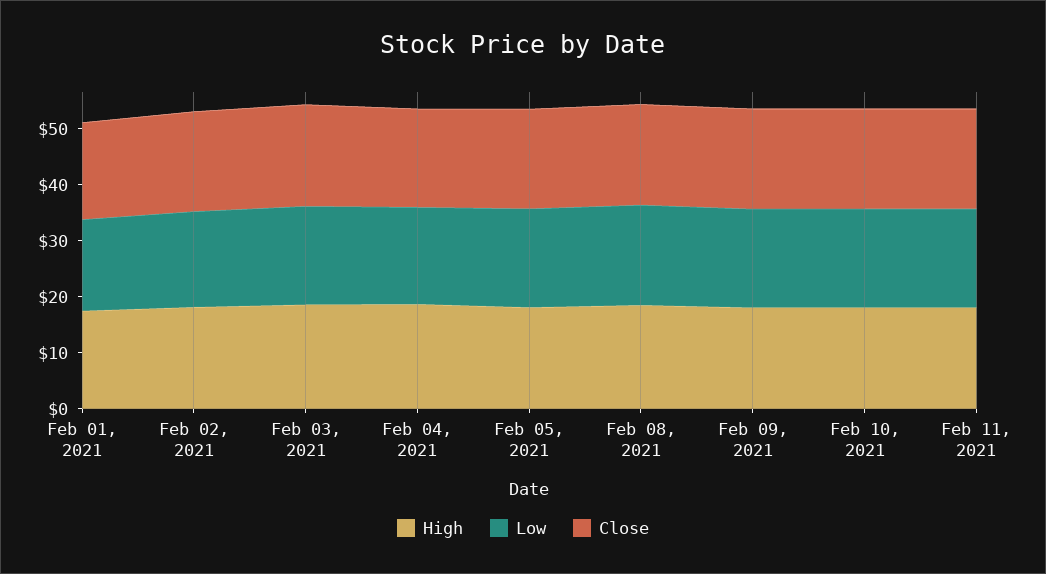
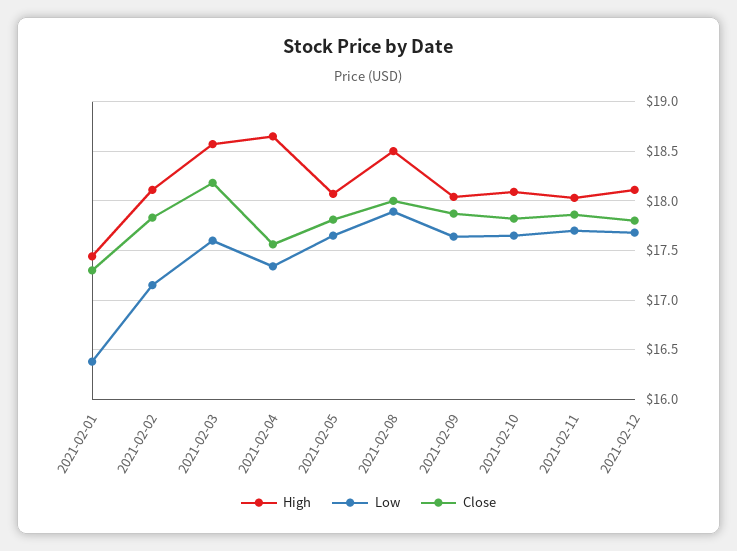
High, 2021-02-12: none -> 18.1
Low, 2021-02-12: none -> 17.7
Close, 2021-02-12: none -> 17.8

